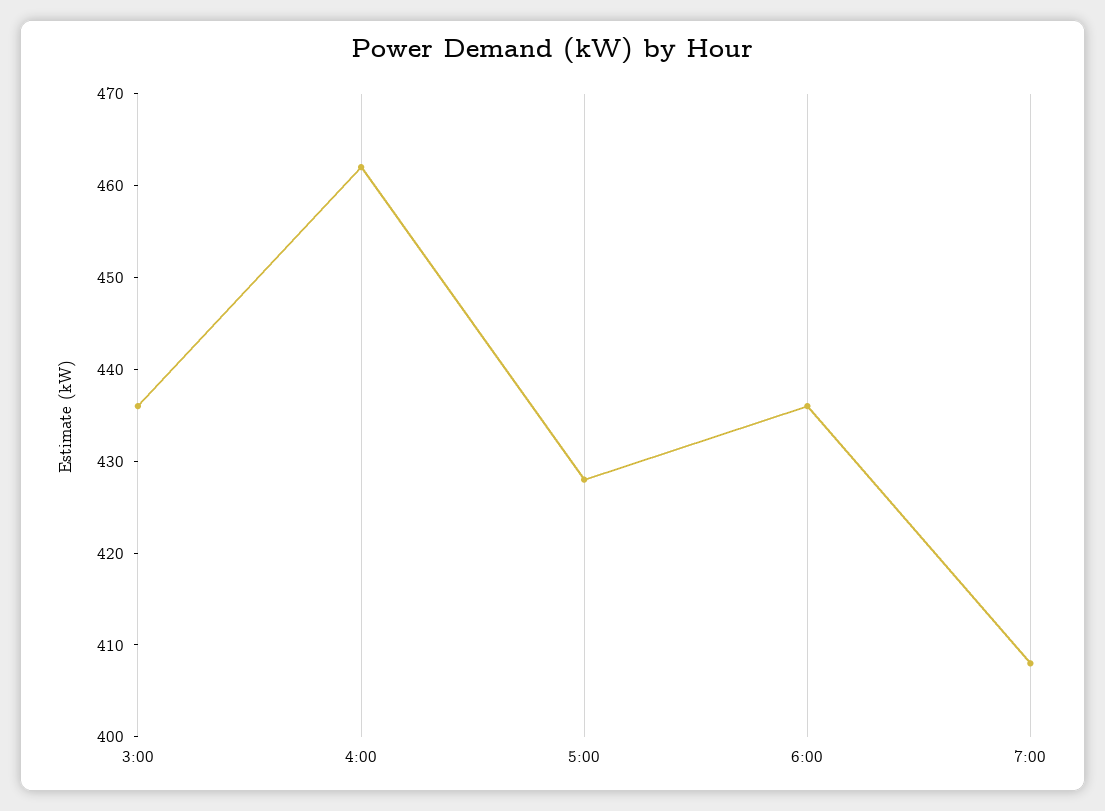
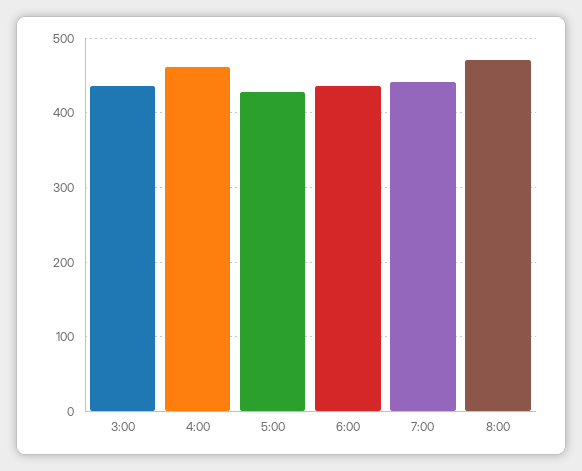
7:00: 408 -> 440
8:00: none -> 470

